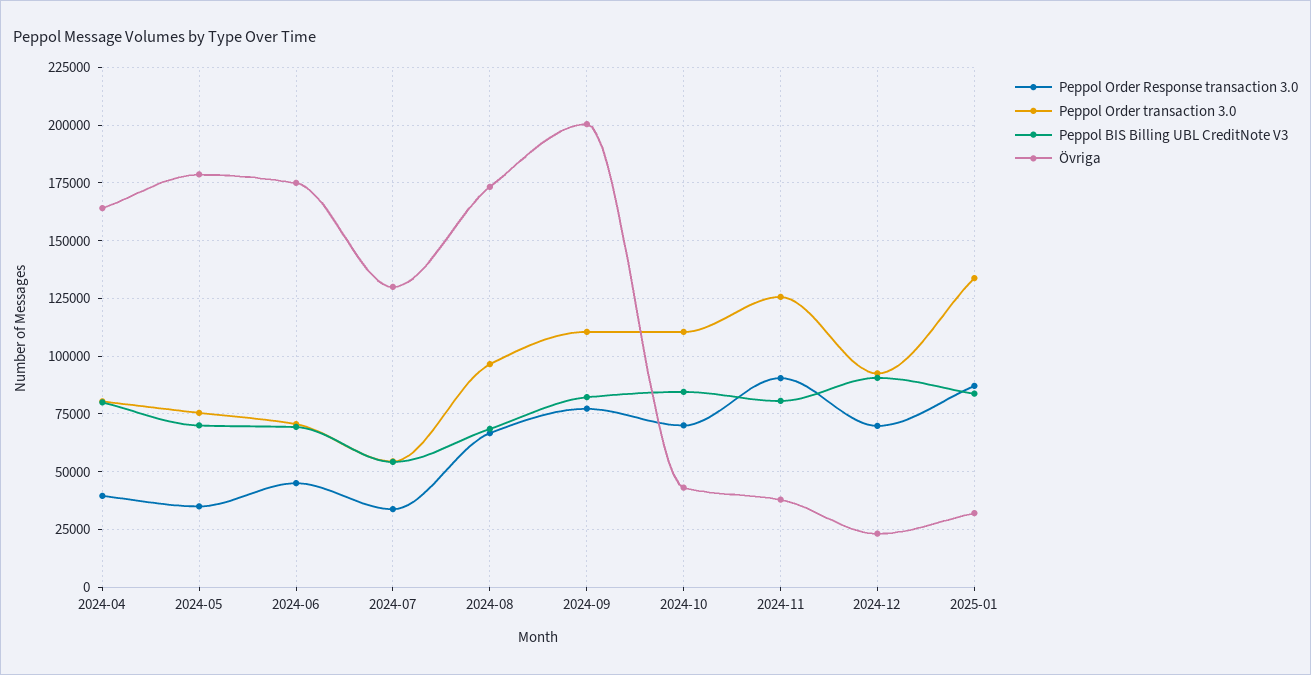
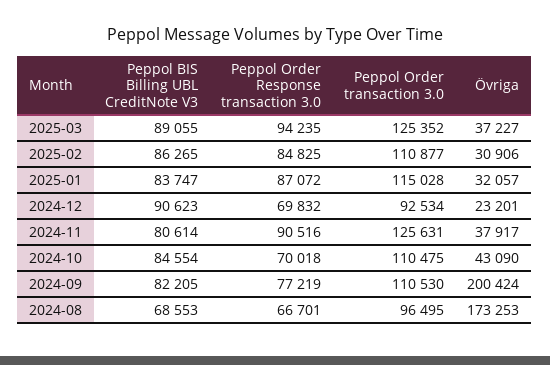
Peppol Order Response transaction 3.0, 2024-04: 40000 -> none
Peppol Order transaction 3.0, 2024-04: 80000 -> none
Peppol BIS Billing UBL CreditNote V3, 2024-04: 80000 -> none
Övriga, 2024-04: 165000 -> none
Peppol Order Response transaction 3.0, 2024-05: 35000 -> none
Peppol Order transaction 3.0, 2024-05: 75000 -> none
Peppol BIS Billing UBL CreditNote V3, 2024-05: 70000 -> none
Övriga, 2024-05: 180000 -> none
Peppol Order Response transaction 3.0, 2024-06: 45000 -> none
Peppol Order transaction 3.0, 2024-06: 70000 -> none
Peppol BIS Billing UBL CreditNote V3, 2024-06: 70000 -> none
Övriga, 2024-06: 175000 -> none
Peppol Order Response transaction 3.0, 2024-07: 35000 -> none
Peppol Order transaction 3.0, 2024-07: 55000 -> none
Peppol BIS Billing UBL CreditNote V3, 2024-07: 55000 -> none
Övriga, 2024-07: 130000 -> none
Peppol Order transaction 3.0, 2025-01: 135000 -> 115028
Peppol BIS Billing UBL CreditNote V3, 2025-03: none -> 89055
Peppol Order Response transaction 3.0, 2025-03: none -> 94235
Peppol Order transaction 3.0, 2025-03: none -> 125352
Övriga, 2025-03: none -> 37227
Peppol BIS Billing UBL CreditNote V3, 2025-02: none -> 86265
Peppol Order Response transaction 3.0, 2025-02: none -> 84825
Peppol Order transaction 3.0, 2025-02: none -> 110877
Övriga, 2025-02: none -> 30906

